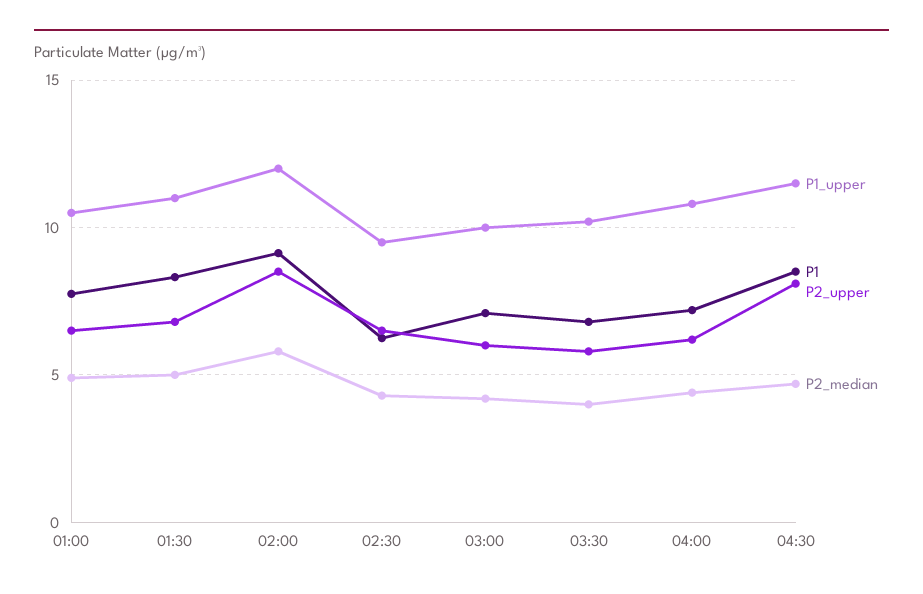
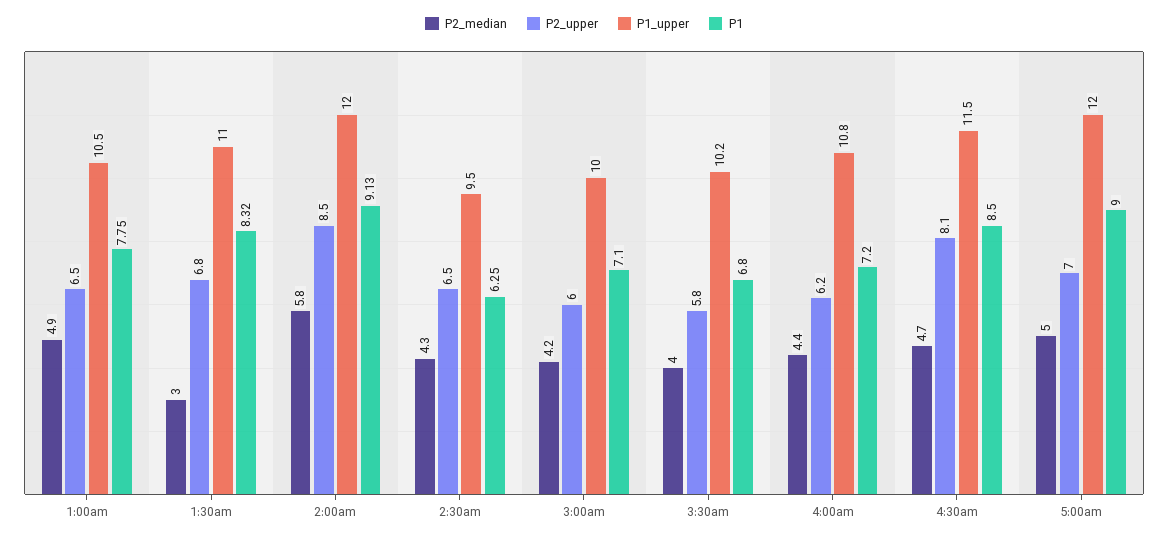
P2_median, 01:30: 5 -> 3
P2_median, 5:00am: none -> 5
P2_upper, 5:00am: none -> 7
P1_upper, 5:00am: none -> 12
P1, 5:00am: none -> 9

